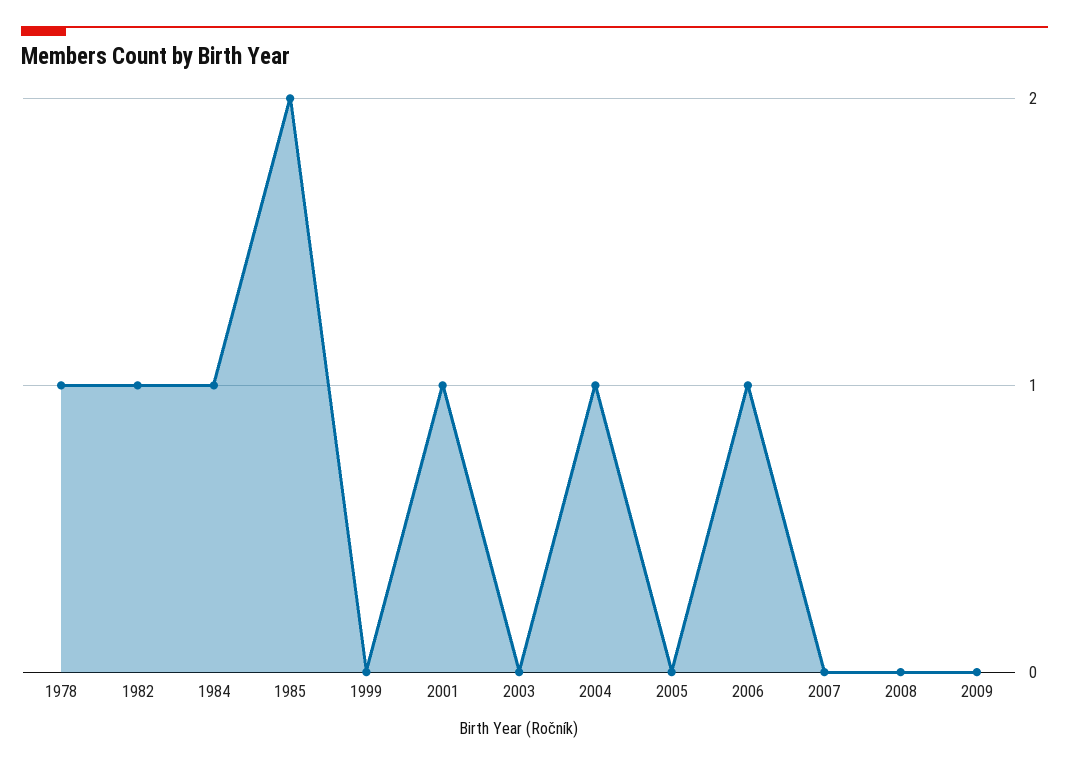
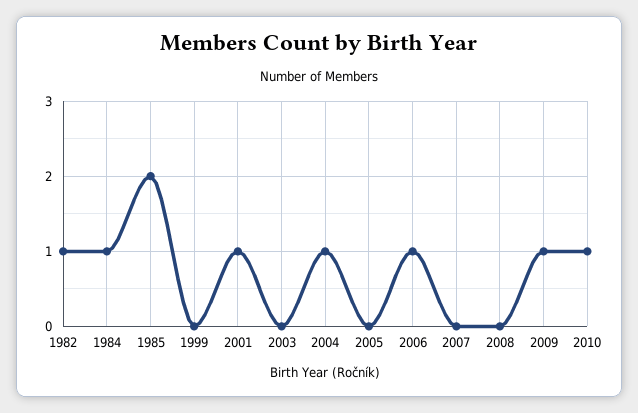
1978: 1 -> none
2009: 0 -> 1
2010: none -> 1

